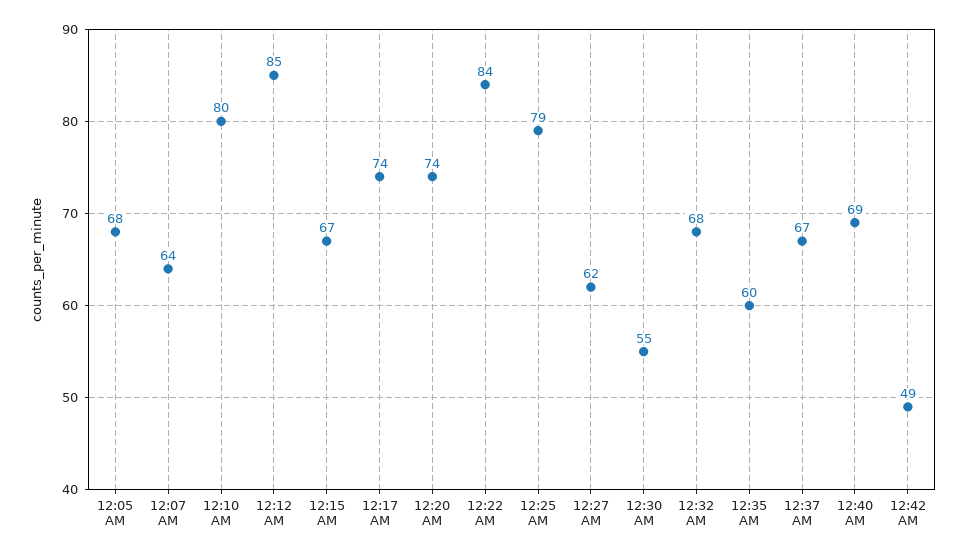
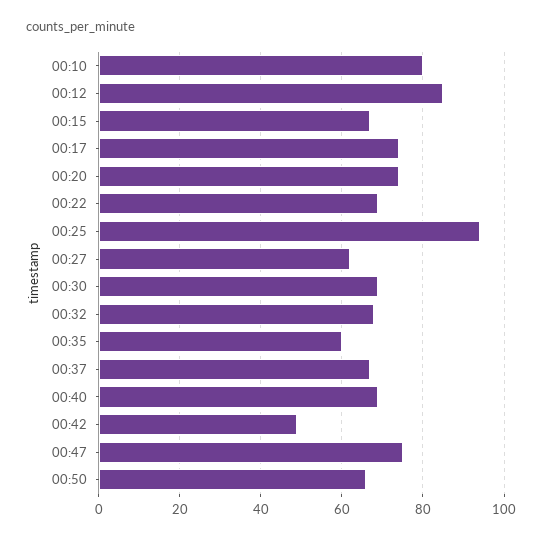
12:05 AM: 68 -> none
12:07 AM: 64 -> none
12:22 AM: 84 -> 70
12:25 AM: 79 -> 95
12:30 AM: 55 -> 70
00:47: none -> 75
00:50: none -> 65

